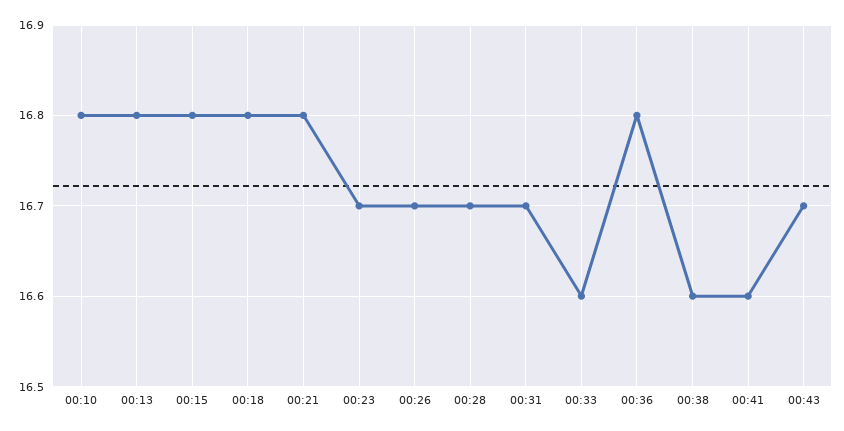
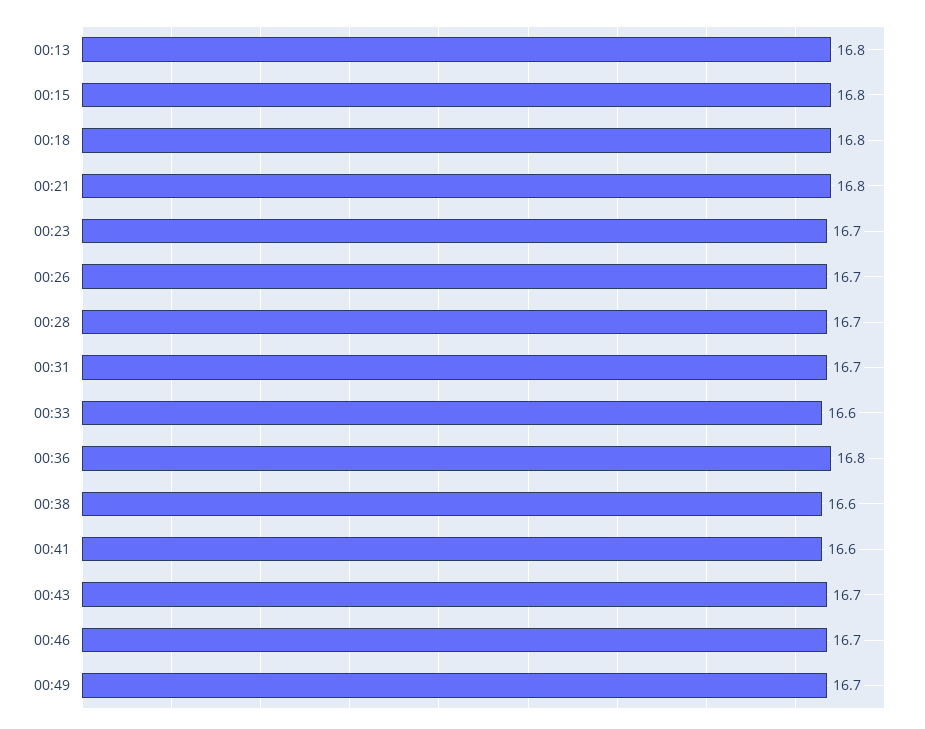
00:10: 16.8 -> none
00:46: none -> 16.7
00:49: none -> 16.7

